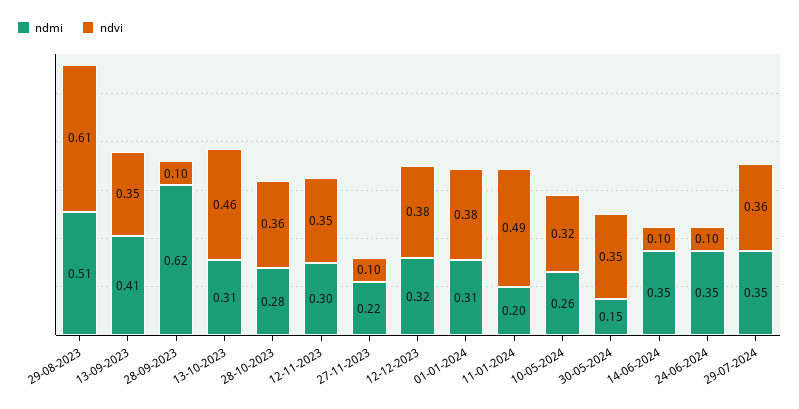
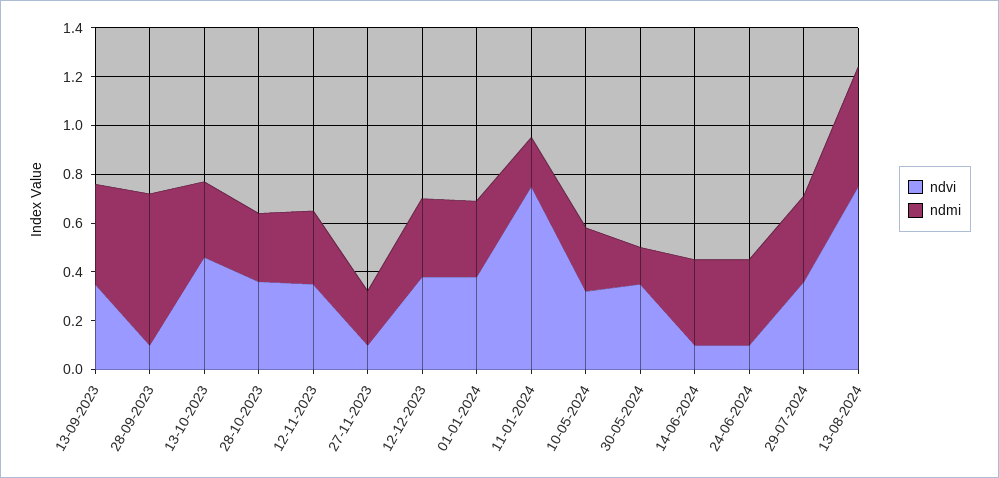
ndmi, 29-08-2023: 0.51 -> none
ndvi, 29-08-2023: 0.61 -> none
ndvi, 11-01-2024: 0.49 -> 0.75
ndvi, 13-08-2024: none -> 0.75
ndmi, 13-08-2024: none -> 0.5

